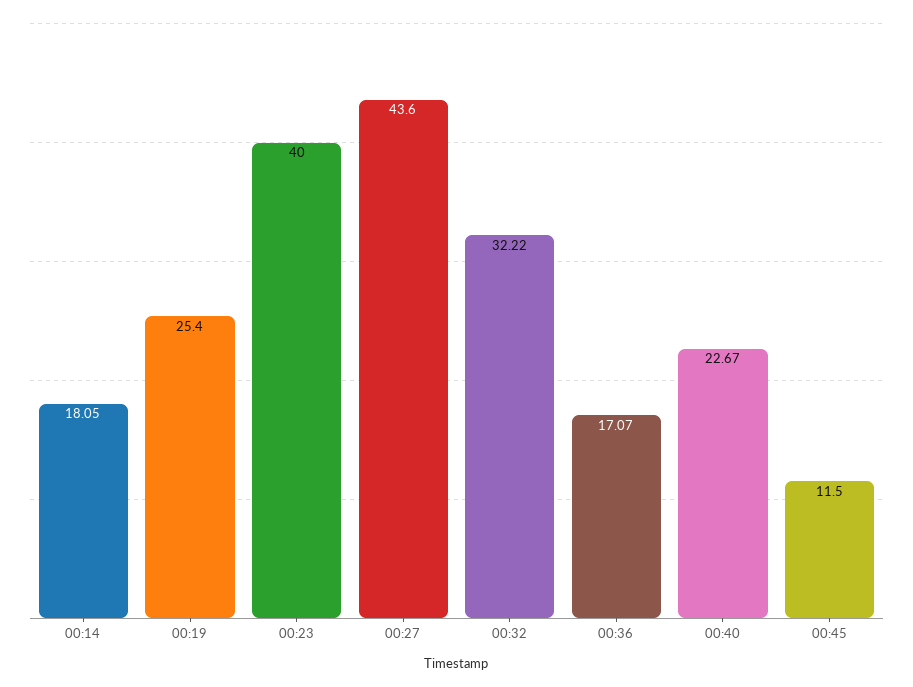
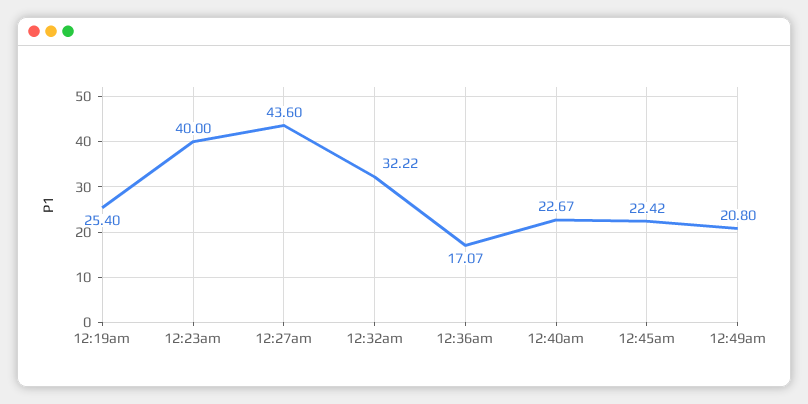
00:14: 18.05 -> none
00:45: 11.5 -> 22.42
12:49am: none -> 20.8

